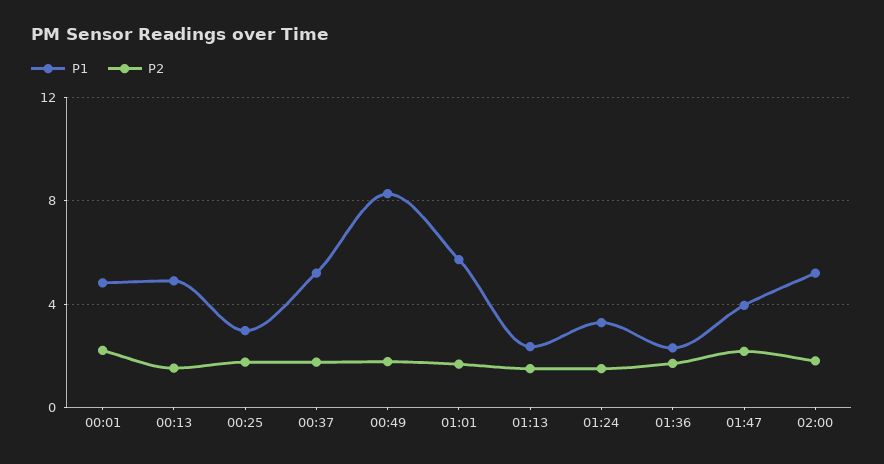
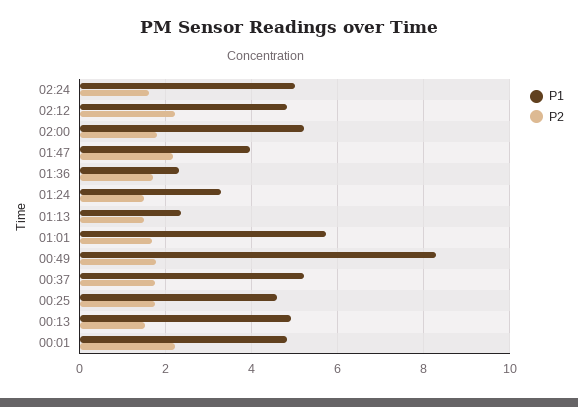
P1, 00:25: 3 -> 4.6
P1, 02:24: none -> 5
P2, 02:24: none -> 1.6
P1, 02:12: none -> 4.8
P2, 02:12: none -> 2.2

